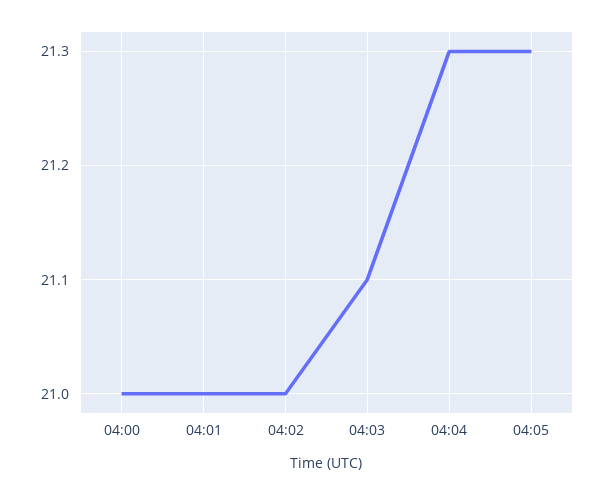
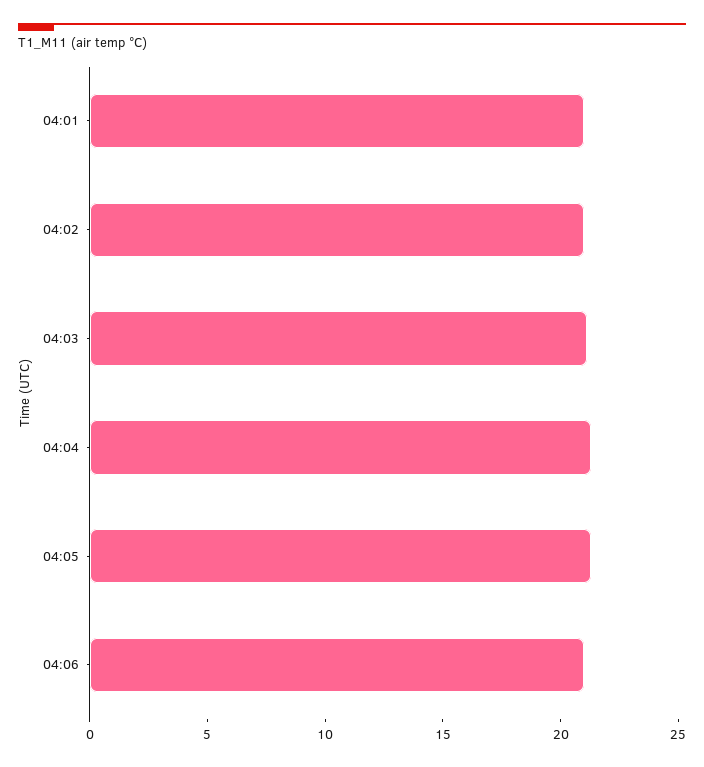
04:00: 21 -> none
04:06: none -> 21

